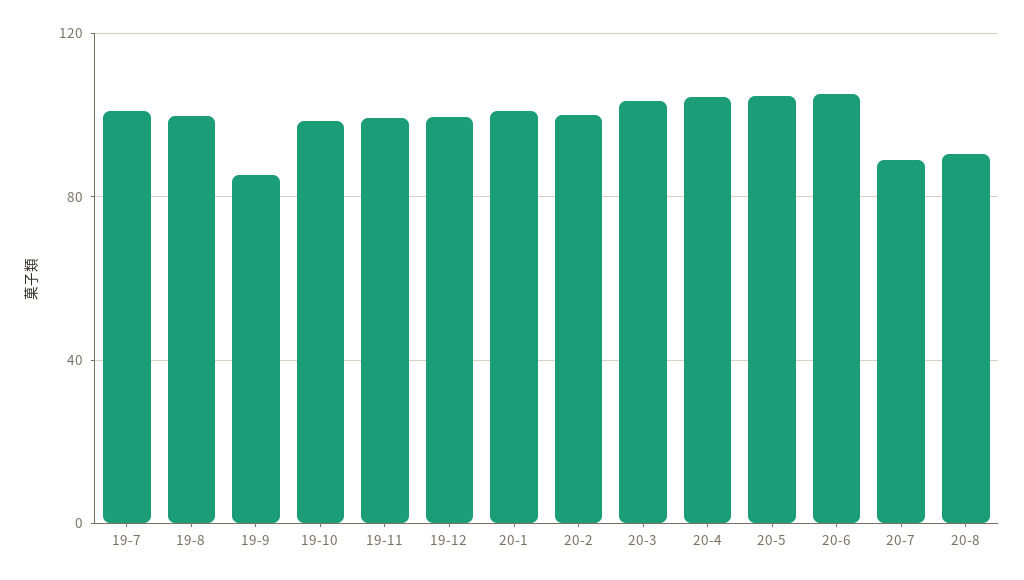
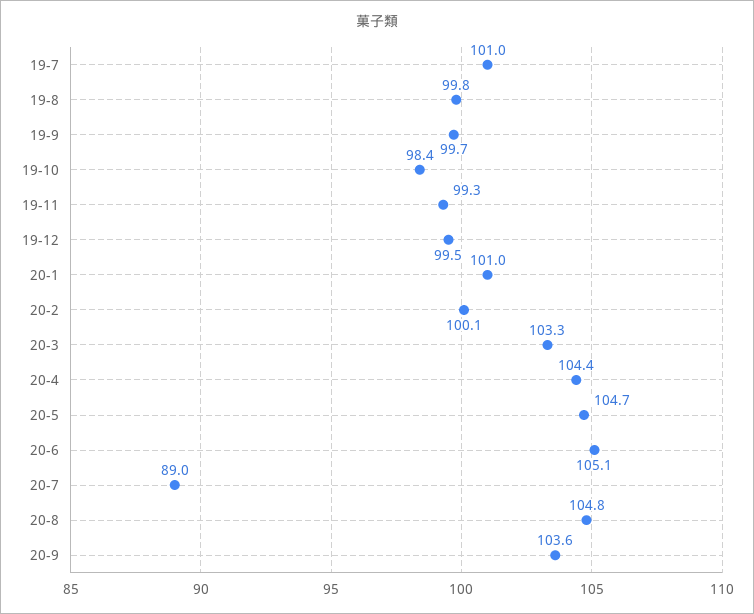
19-9: 85 -> 99.7
20-8: 90 -> 104.8
20-9: none -> 103.6

